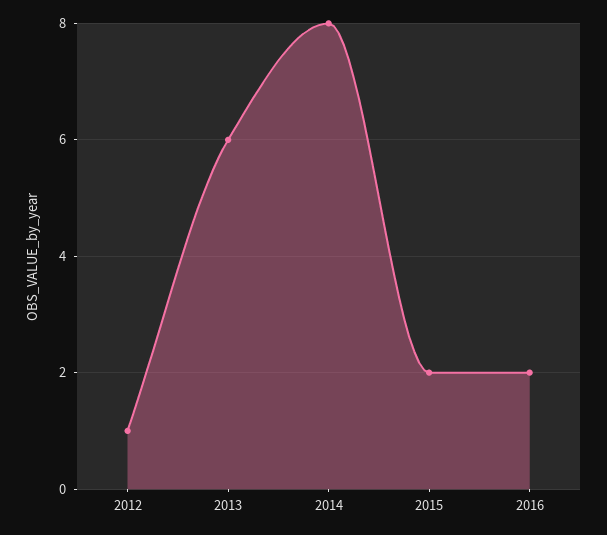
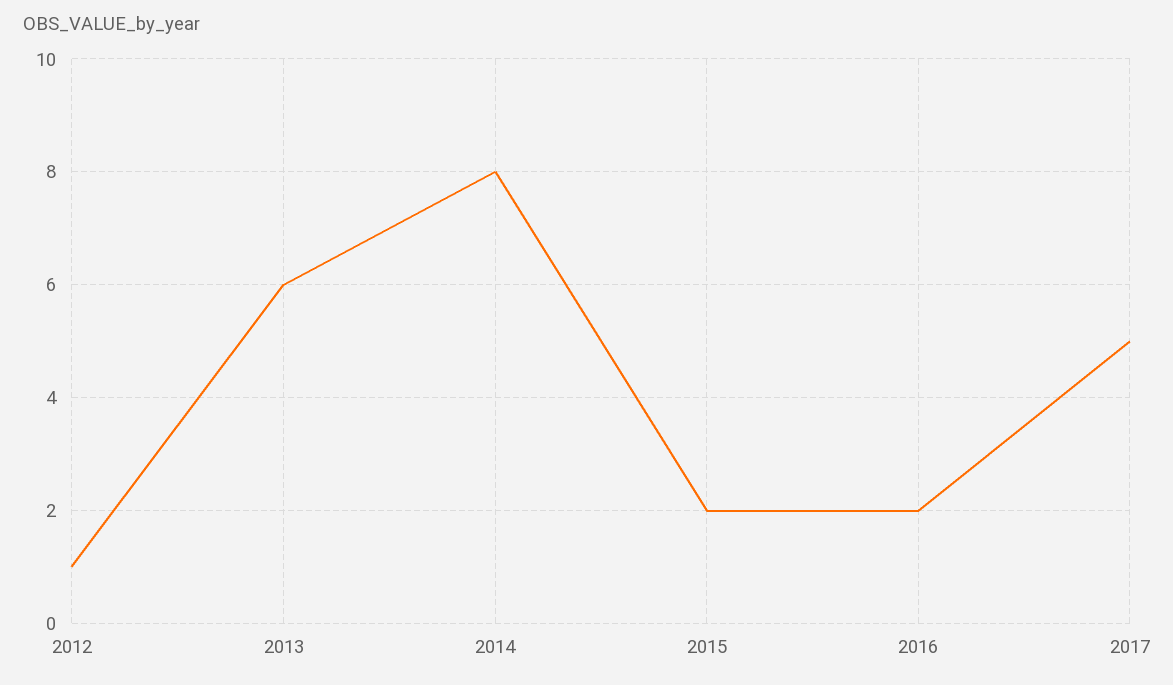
2017: none -> 5

